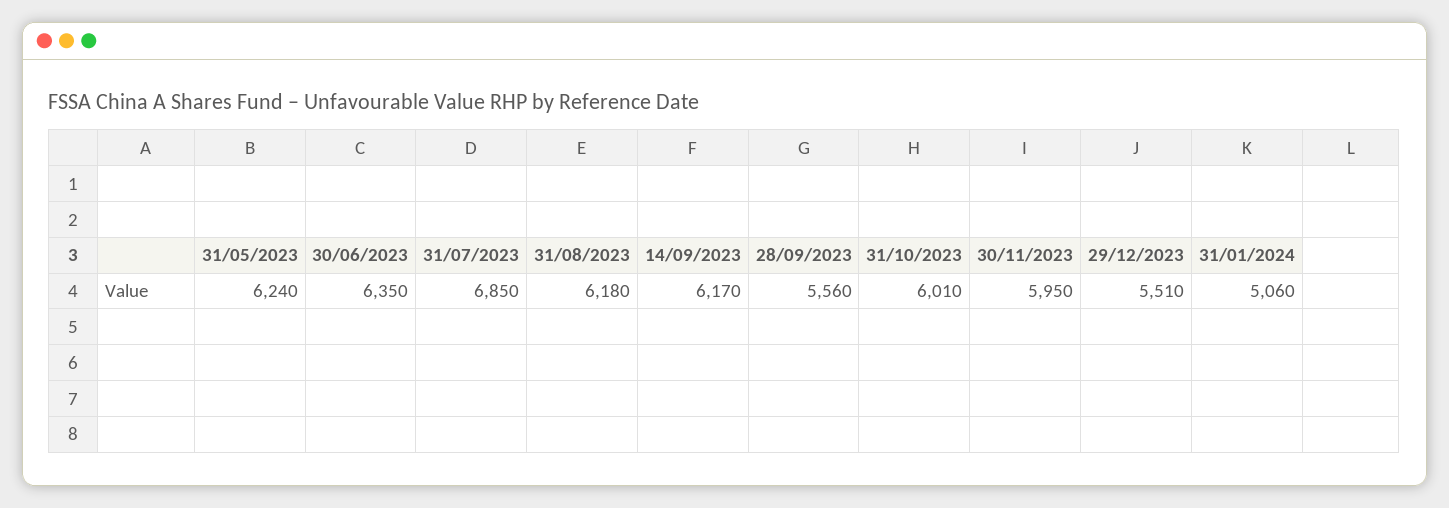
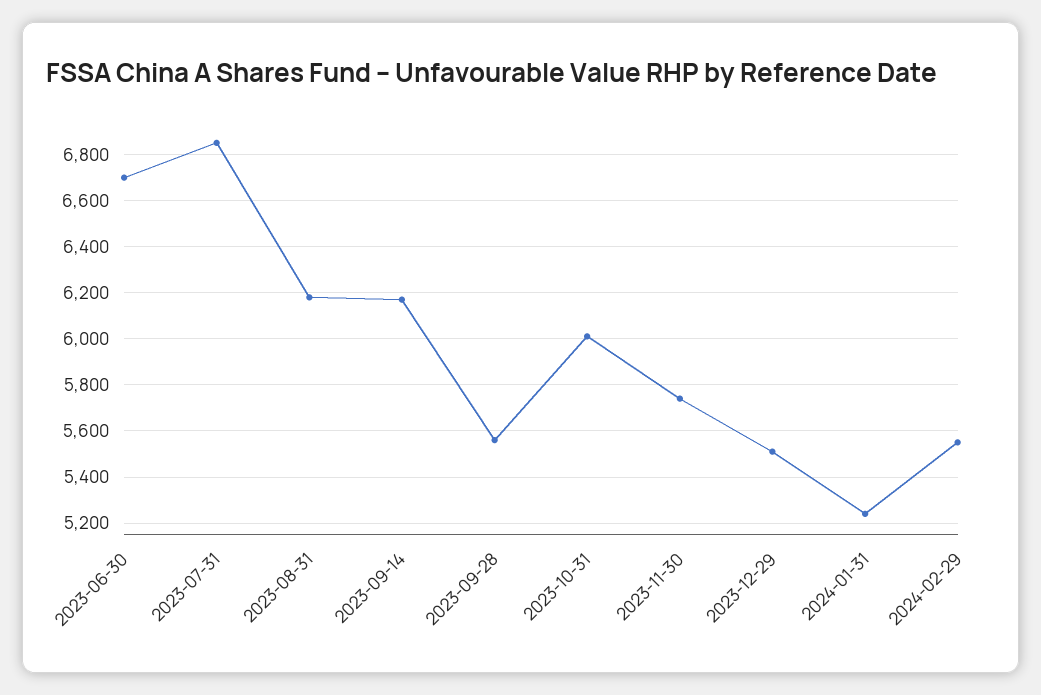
31/05/2023: 6240 -> none
30/06/2023: 6350 -> 6700
30/11/2023: 5950 -> 5750
31/01/2024: 5060 -> 5250
2024-02-29: none -> 5550

